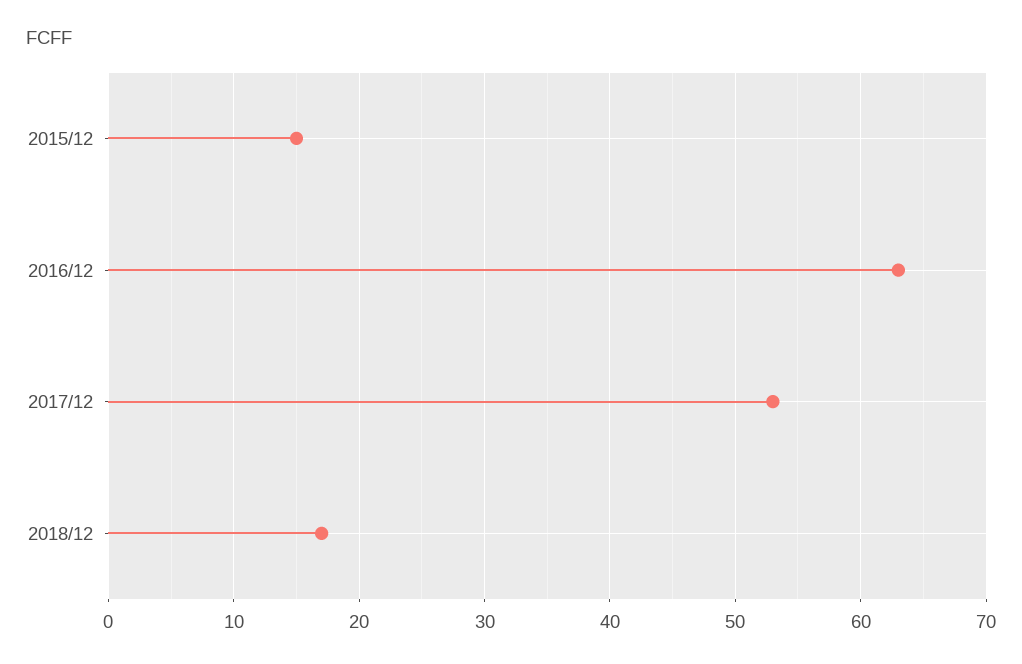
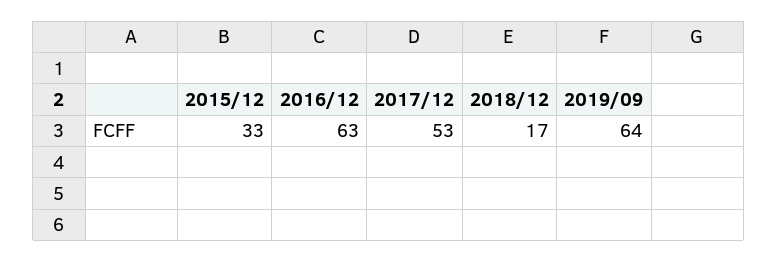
2015/12: 15 -> 33
2019/09: none -> 64

